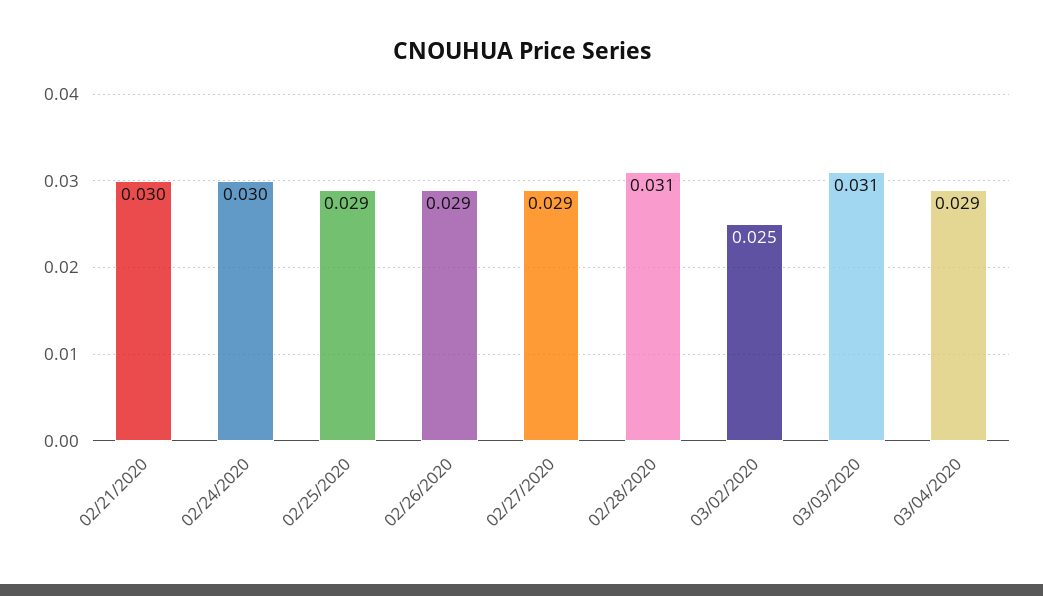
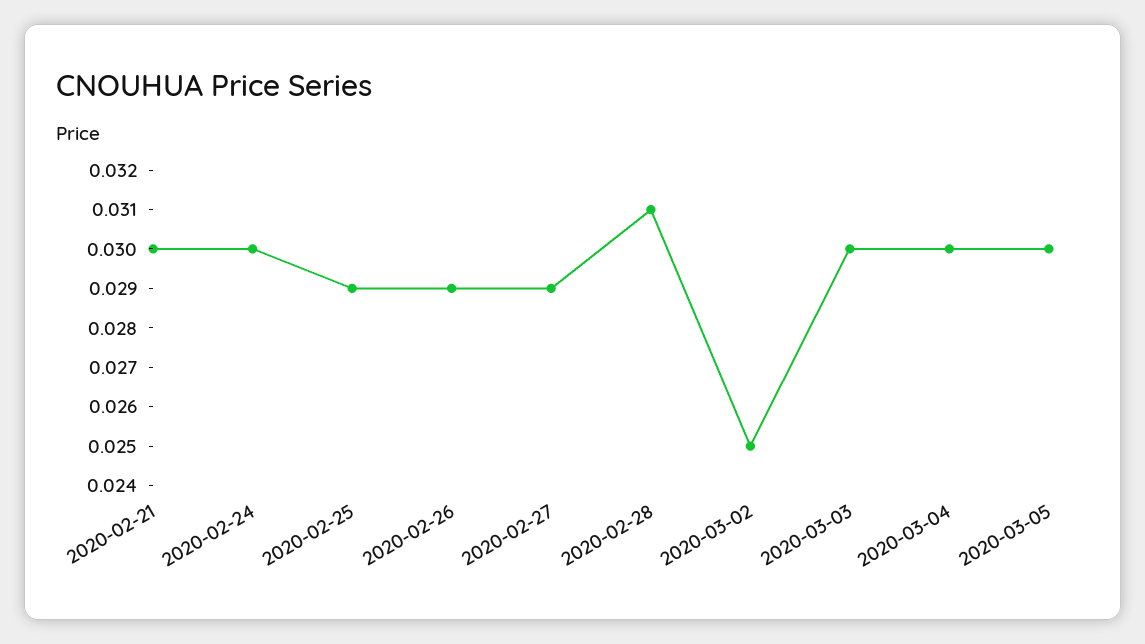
03/03/2020: 0.031 -> 0.03
03/04/2020: 0.029 -> 0.03
2020-03-05: none -> 0.03

